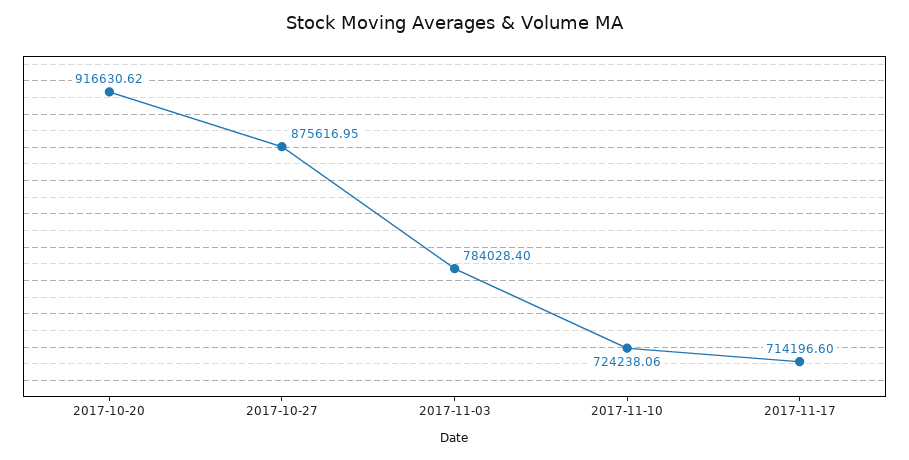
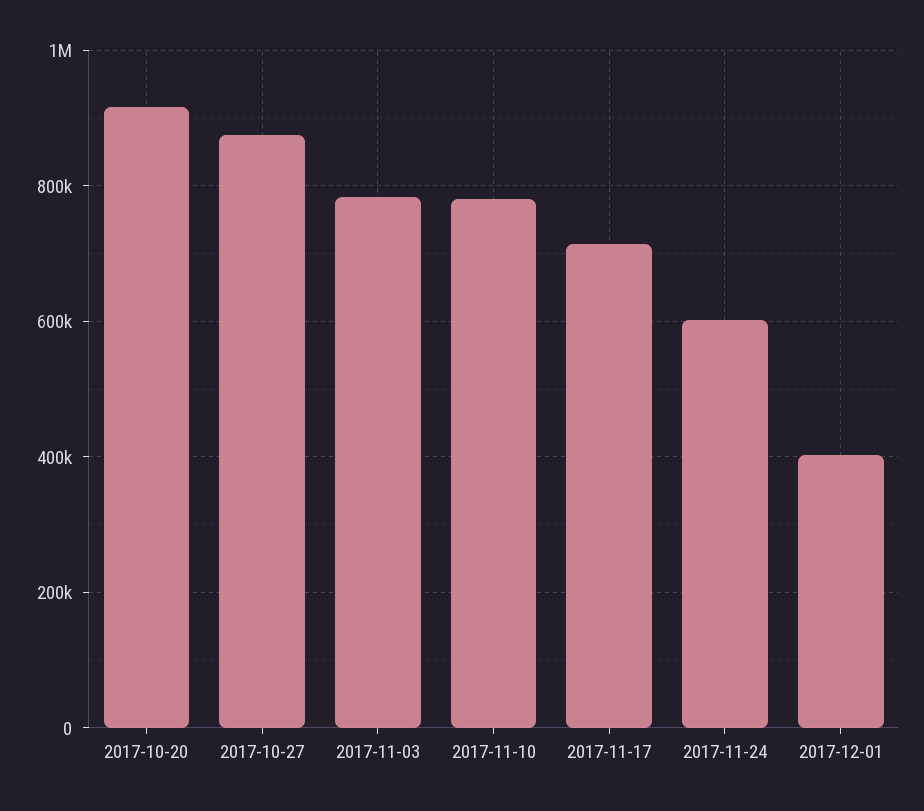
2017-11-10: 724238.06 -> 780000
2017-11-24: none -> 600000
2017-12-01: none -> 400000

